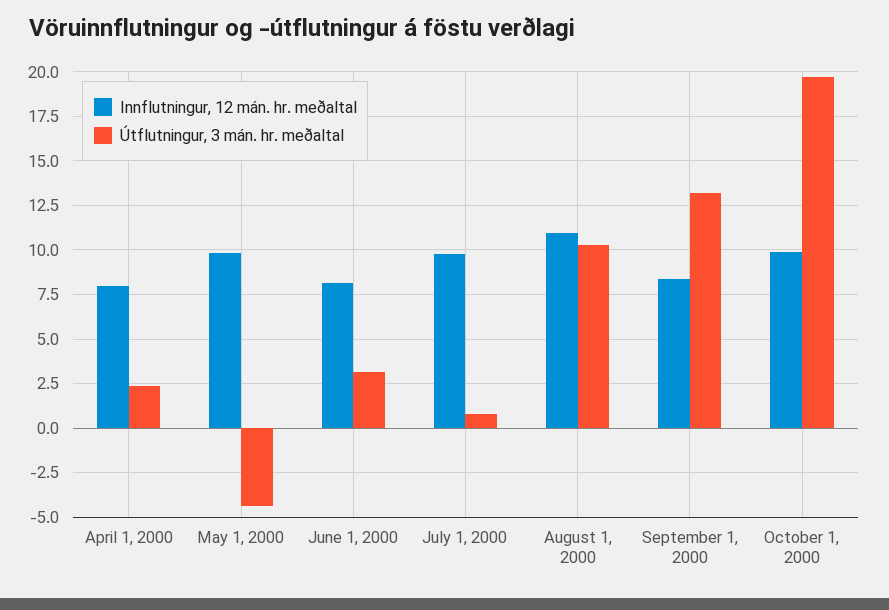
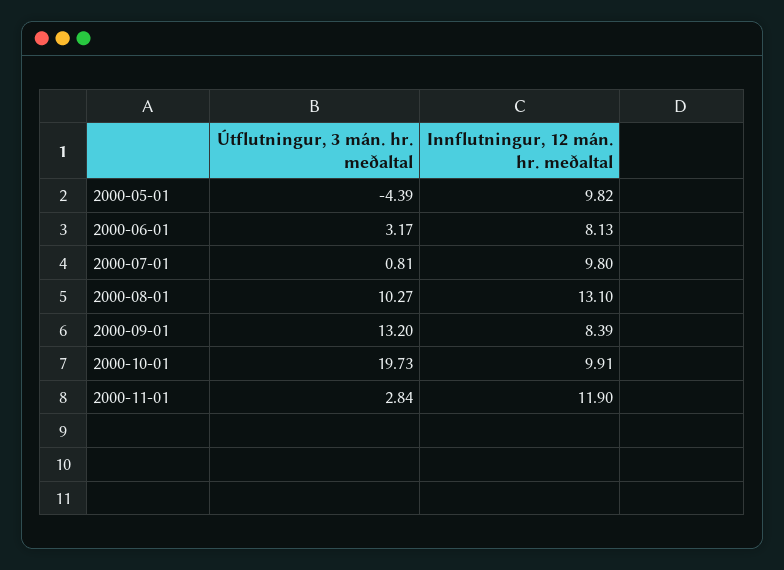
Innflutningur, 12 mán. hr. meðaltal, April 1, 2000: 8 -> none
Útflutningur, 3 mán. hr. meðaltal, April 1, 2000: 2.5 -> none
Innflutningur, 12 mán. hr. meðaltal, August 1, 2000: 11 -> 13.1
Útflutningur, 3 mán. hr. meðaltal, 2000-11-01: none -> 2.84
Innflutningur, 12 mán. hr. meðaltal, 2000-11-01: none -> 11.9

